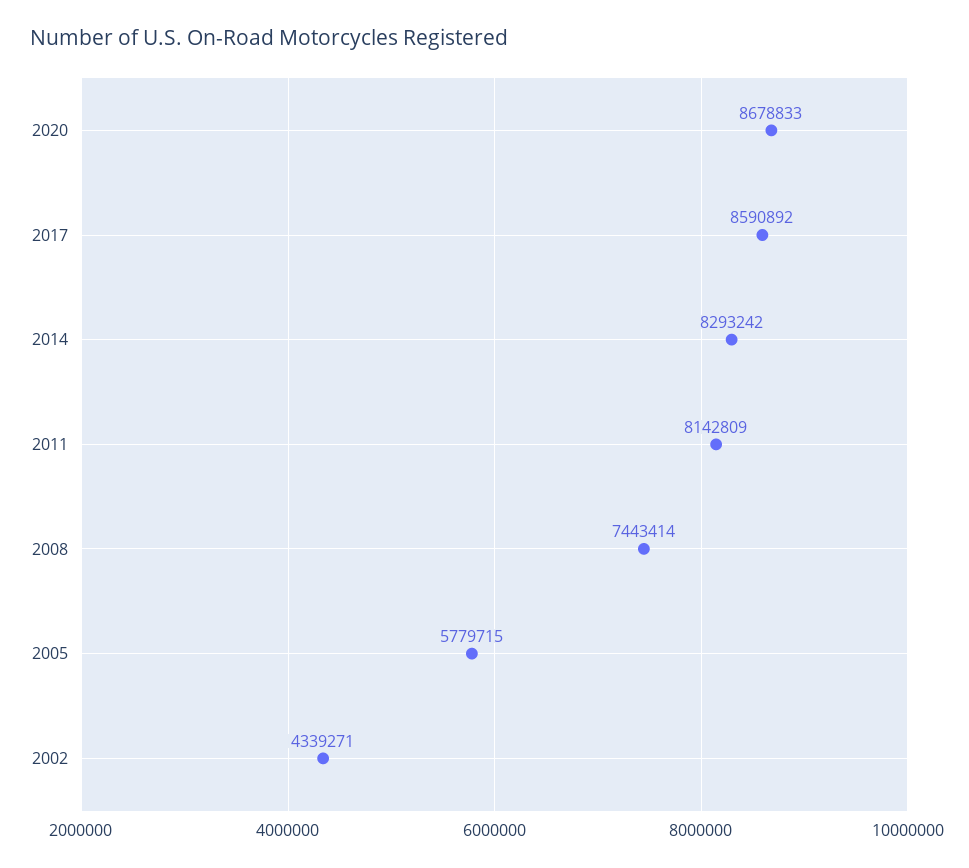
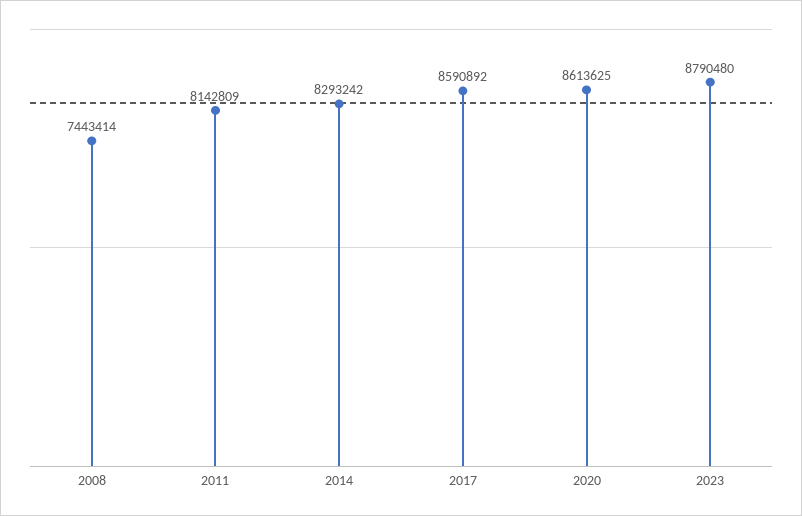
2020: 8678833 -> 8613625
2005: 5779715 -> none
2002: 4339271 -> none
2023: none -> 8790480

